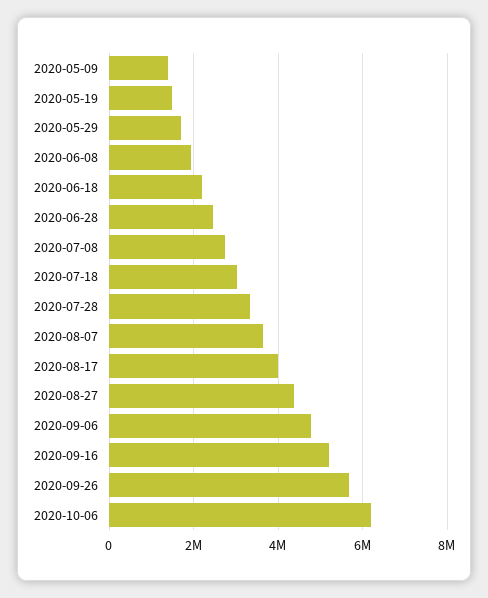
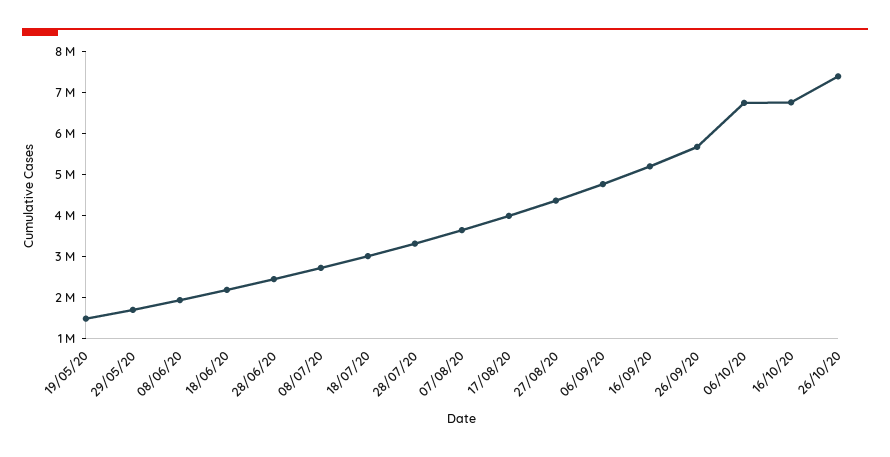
2020-05-09: 1400000 -> none
2020-10-06: 6200000 -> 6800000
16/10/20: none -> 6800000
26/10/20: none -> 7400000

